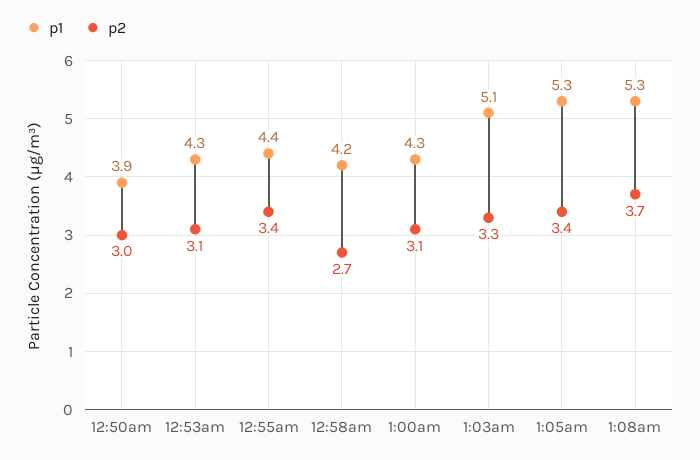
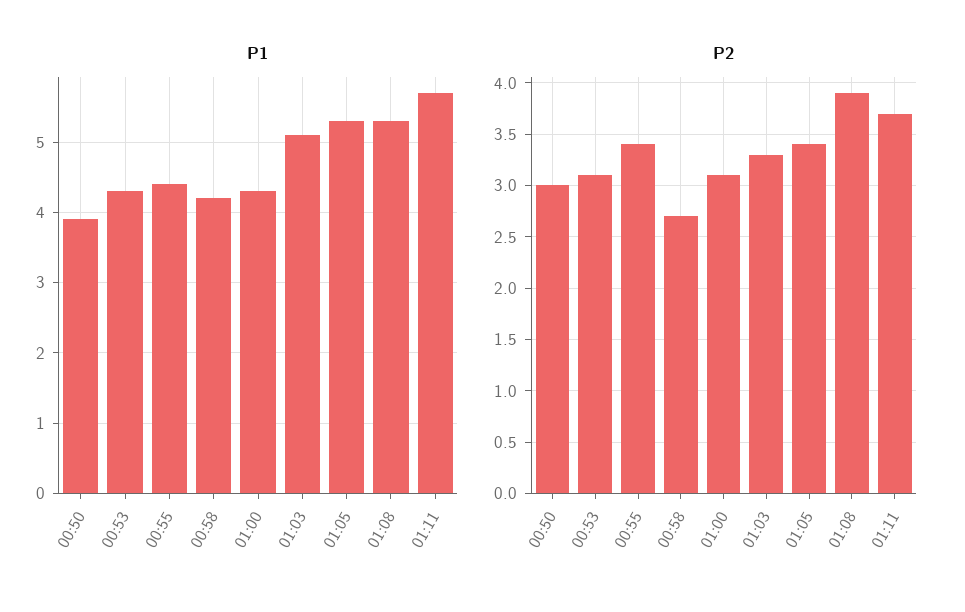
p2, 1:08am: 3.7 -> 3.9
p1, 01:11: none -> 5.7
p2, 01:11: none -> 3.7

